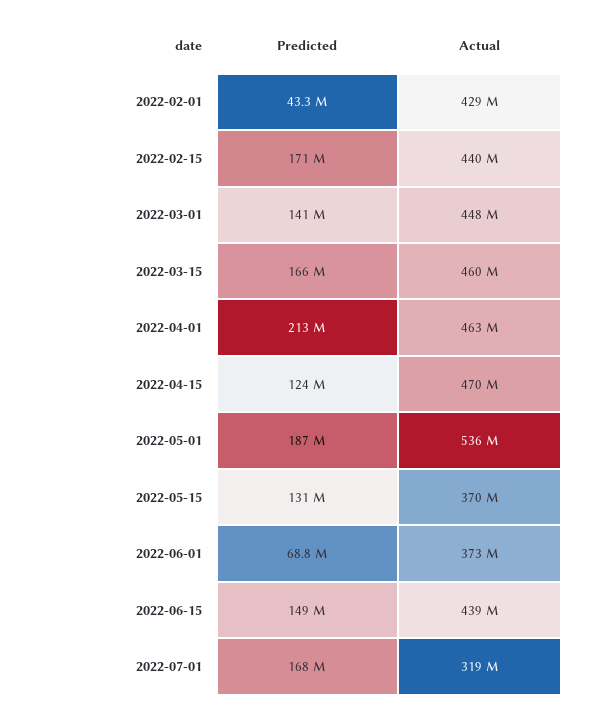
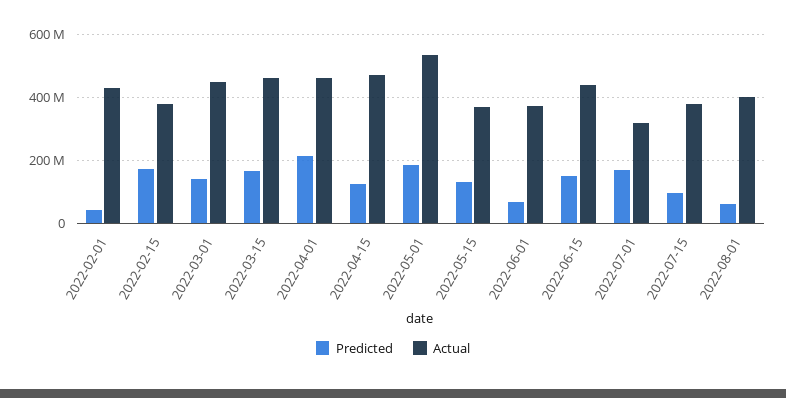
Actual, 2022-02-15: 440000000 -> 380000000
Predicted, 2022-07-15: none -> 100000000
Actual, 2022-07-15: none -> 380000000
Predicted, 2022-08-01: none -> 60000000
Actual, 2022-08-01: none -> 400000000

